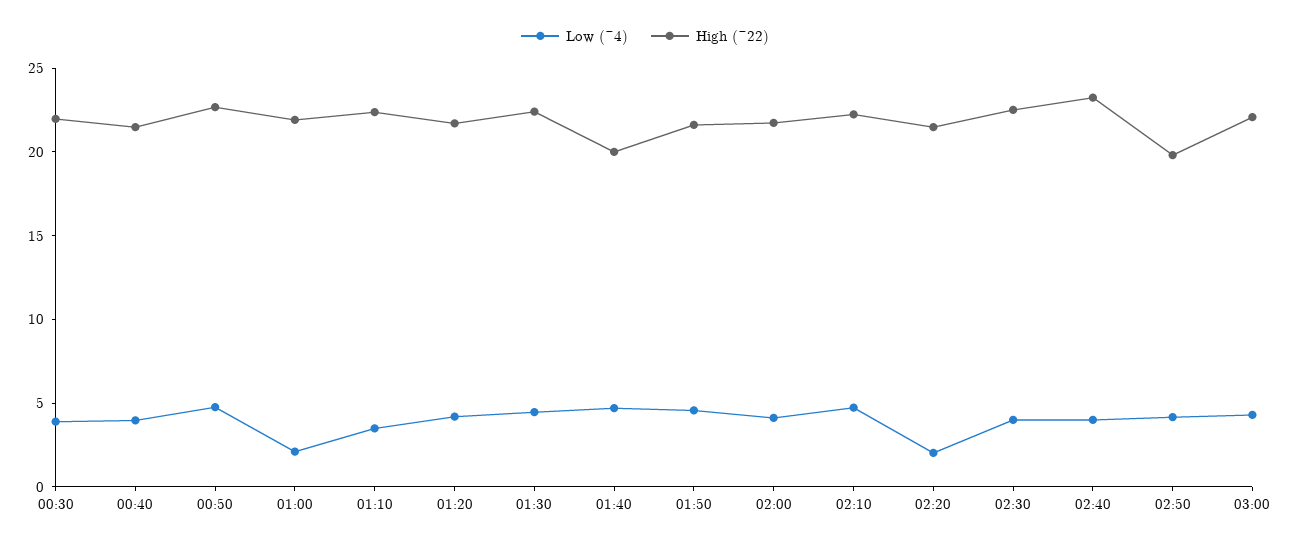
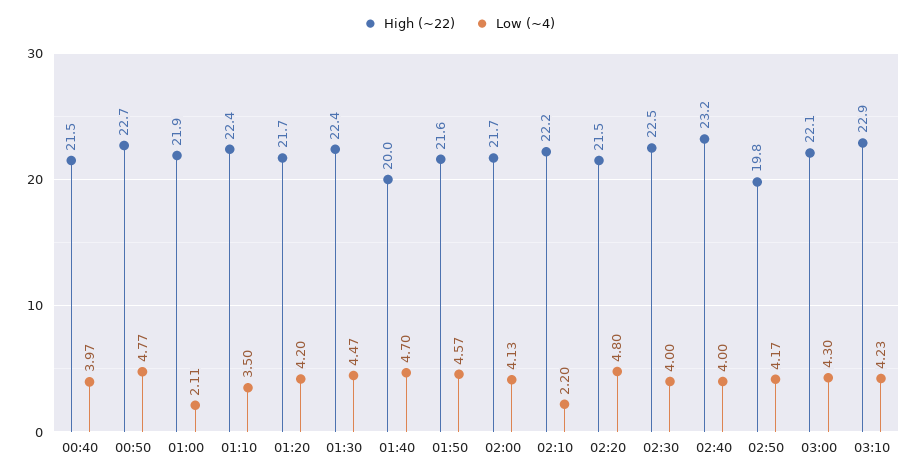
Low (~4), 00:30: 4 -> none
High (~22), 00:30: 22 -> none
Low (~4), 02:10: 5 -> 2.2
Low (~4), 02:20: 2 -> 4.8
High (~22), 03:10: none -> 22.9
Low (~4), 03:10: none -> 4.23

